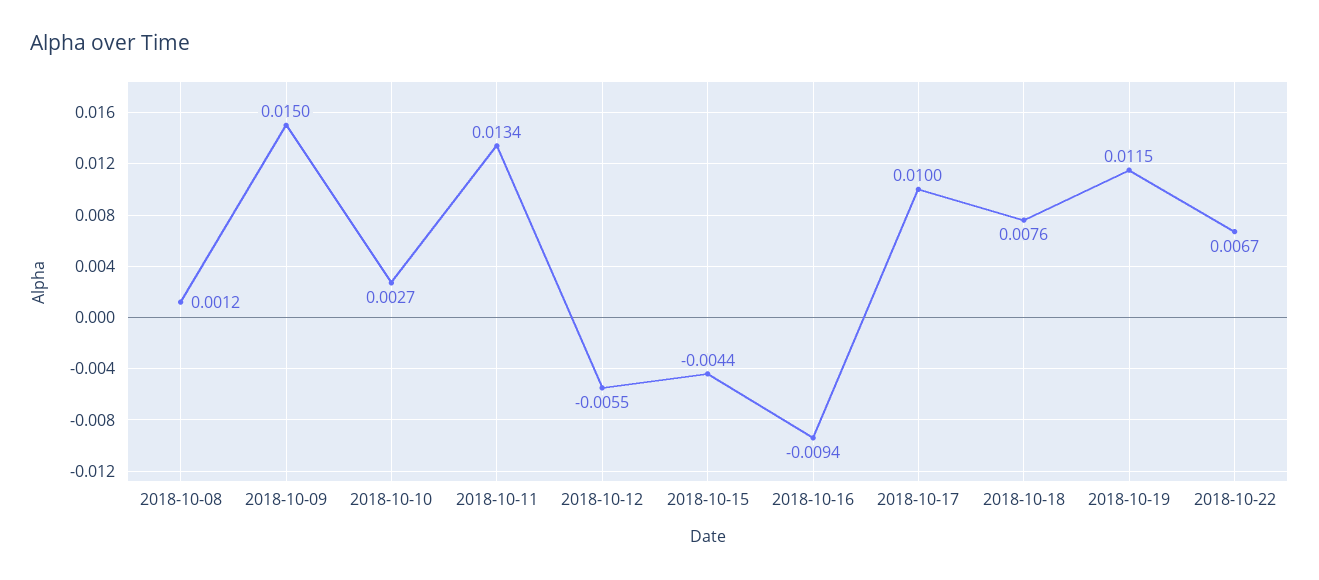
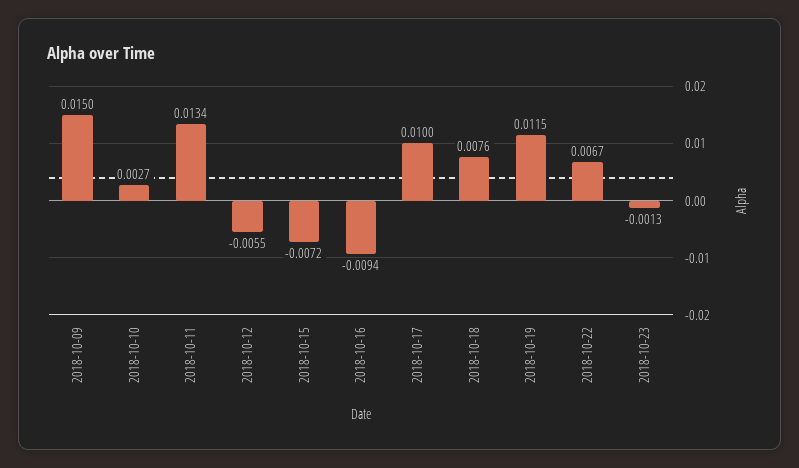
2018-10-08: 0.0012 -> none
2018-10-15: -0.0044 -> -0.0072
2018-10-23: none -> -0.0013

